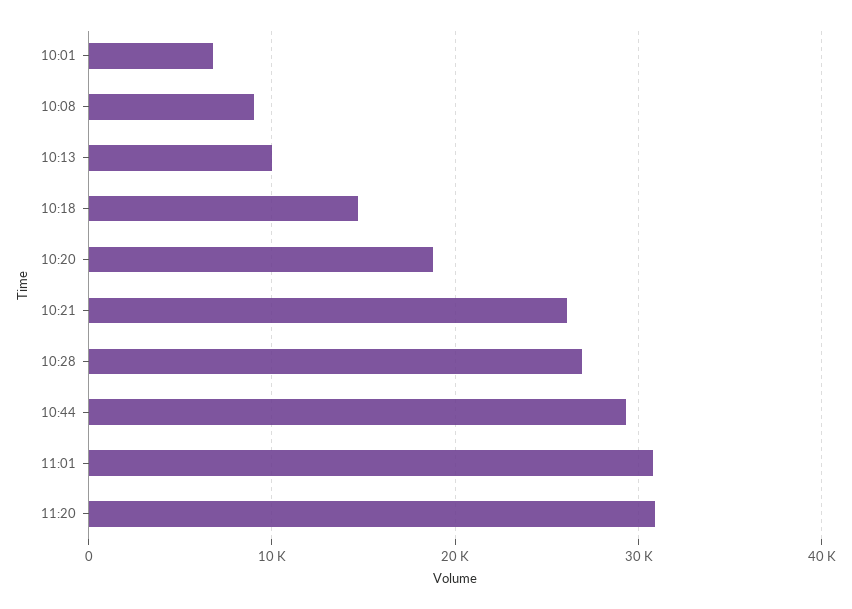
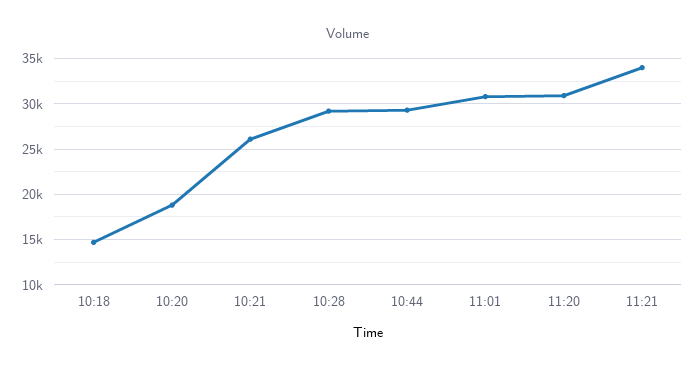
10:01: 7000 -> none
10:08: 9000 -> none
10:13: 10000 -> none
10:28: 27000 -> 29000
11:21: none -> 34000

